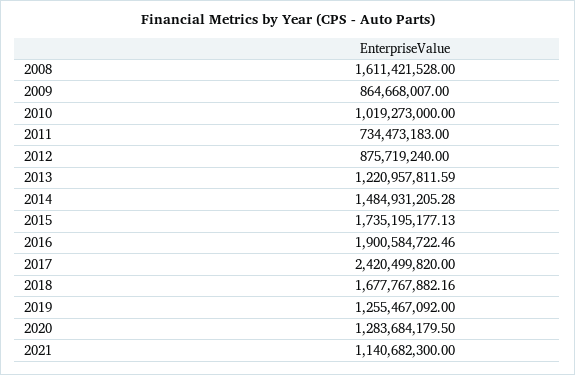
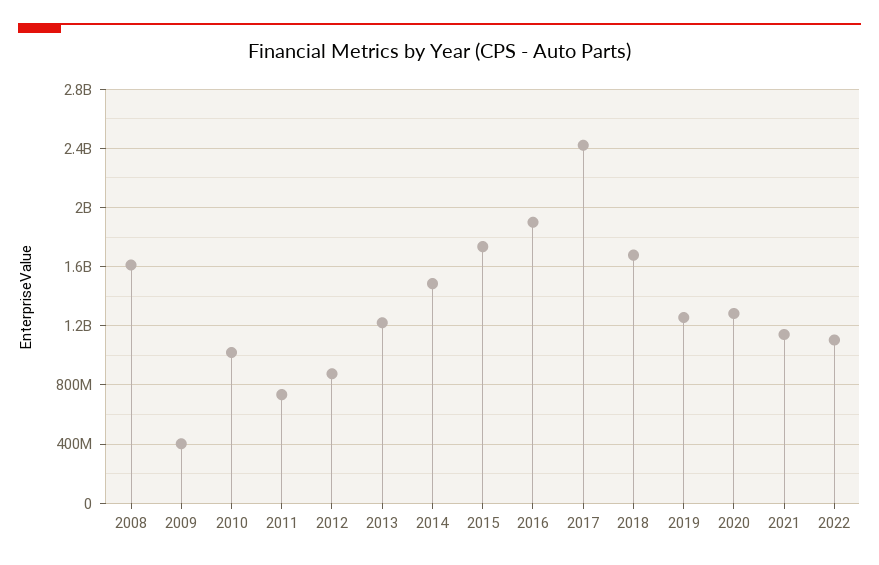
2009: 864668007 -> 400000000
2022: none -> 1100000000

